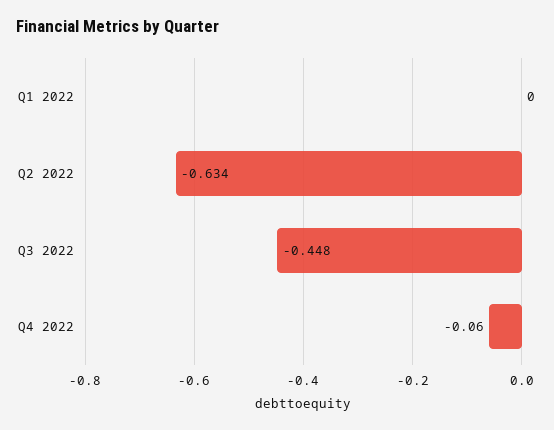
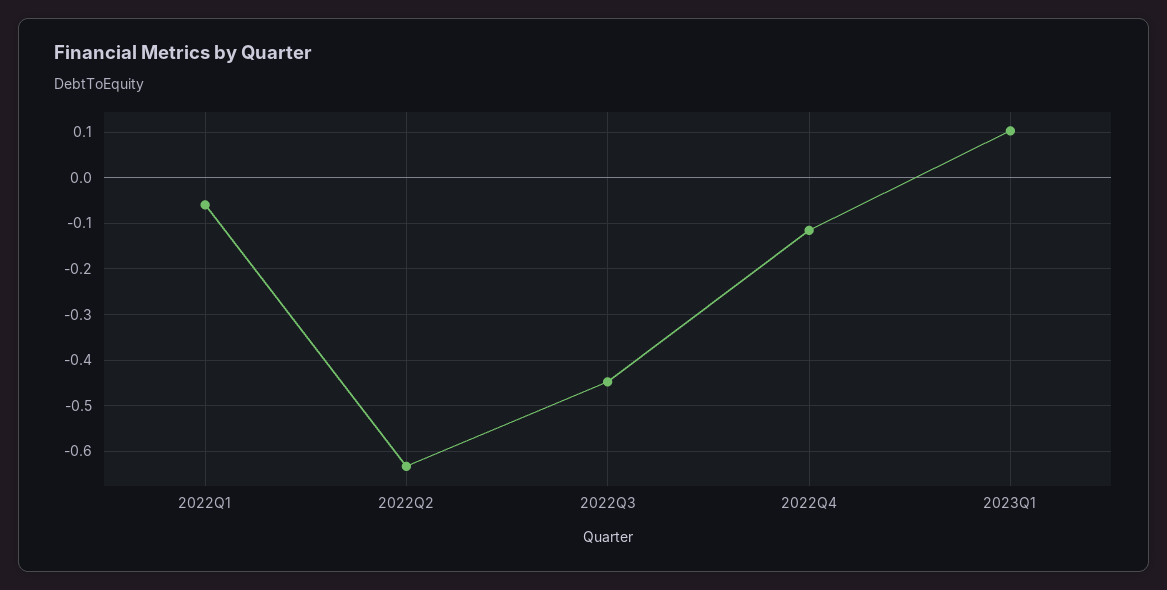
Q1 2022: 0 -> -0.06
Q4 2022: -0.06 -> -0.12
2023Q1: none -> 0.1

